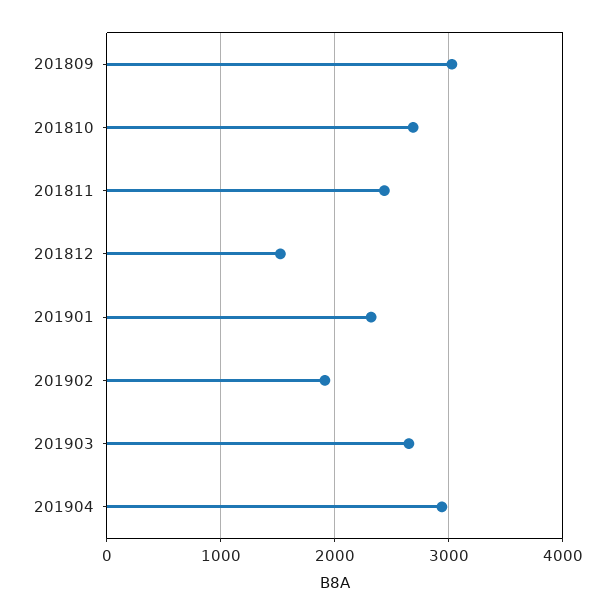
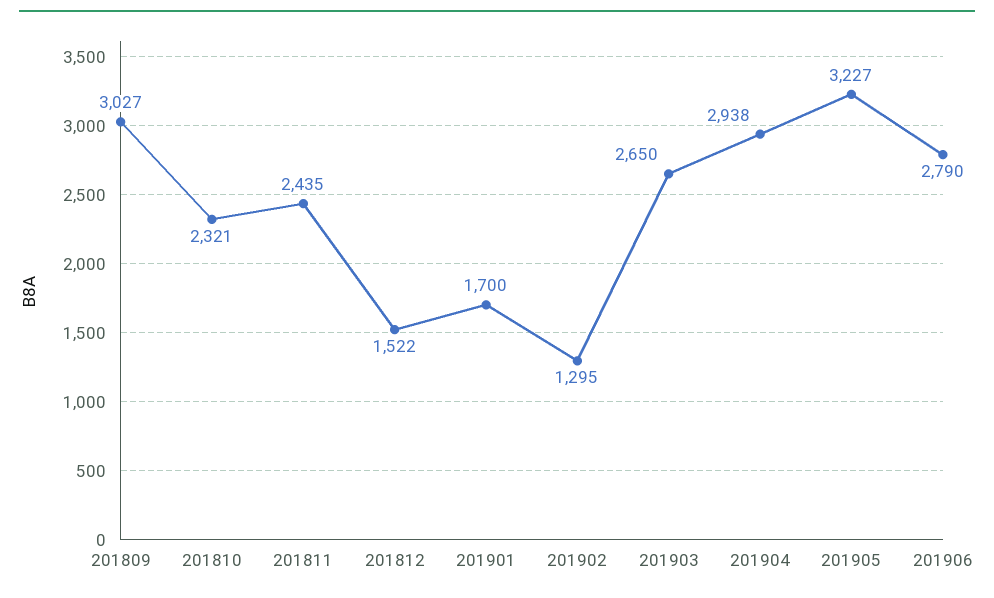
201810: 2700 -> 2321
201901: 2300 -> 1700
201902: 1900 -> 1295
201905: none -> 3227
201906: none -> 2790

